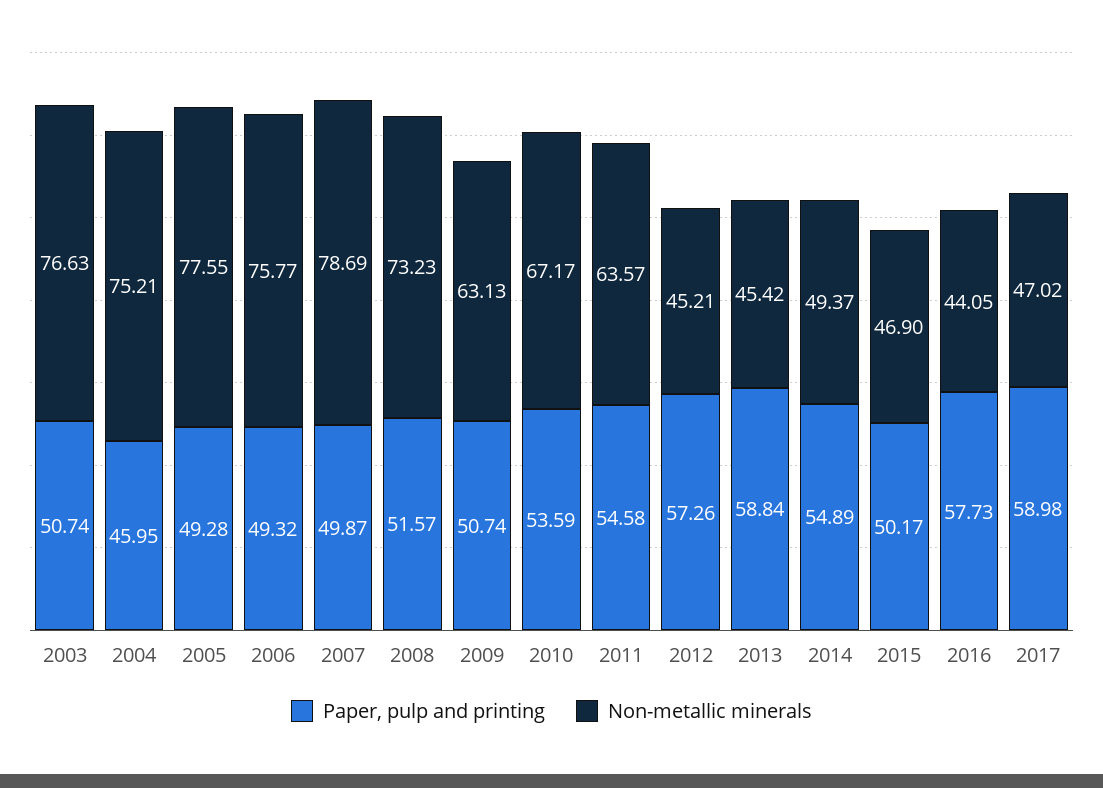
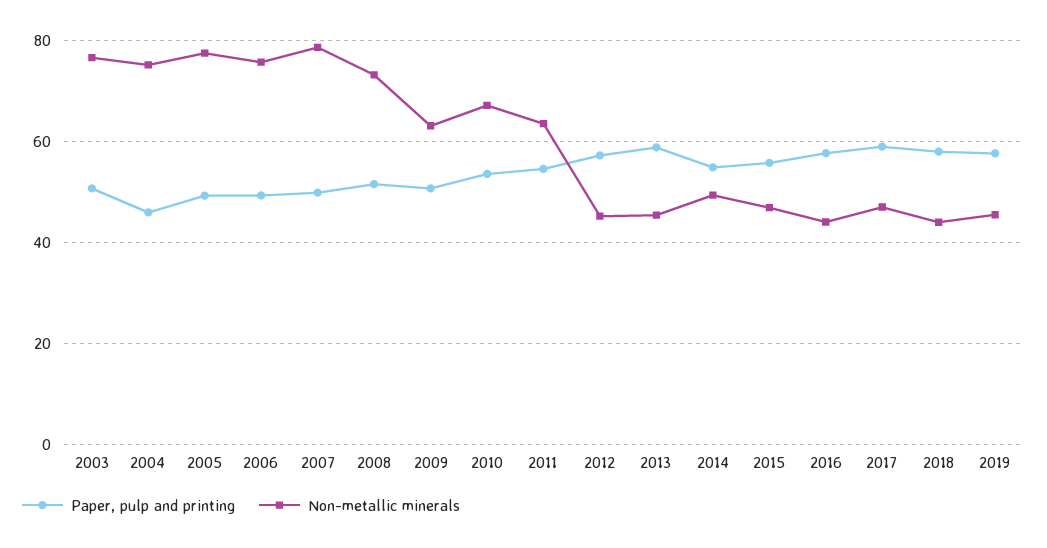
Paper, pulp and printing, 2015: 50.17 -> 56
Paper, pulp and printing, 2018: none -> 58
Non-metallic minerals, 2018: none -> 44
Paper, pulp and printing, 2019: none -> 58
Non-metallic minerals, 2019: none -> 46

